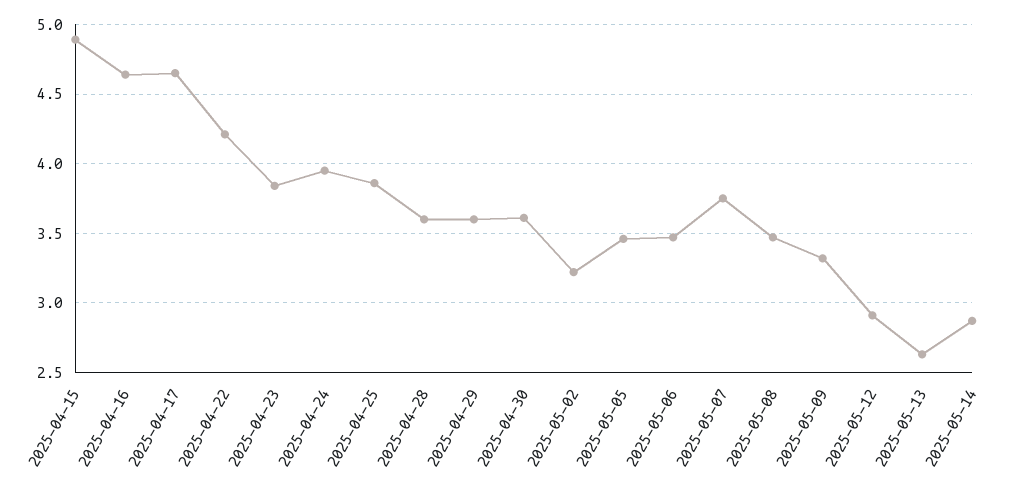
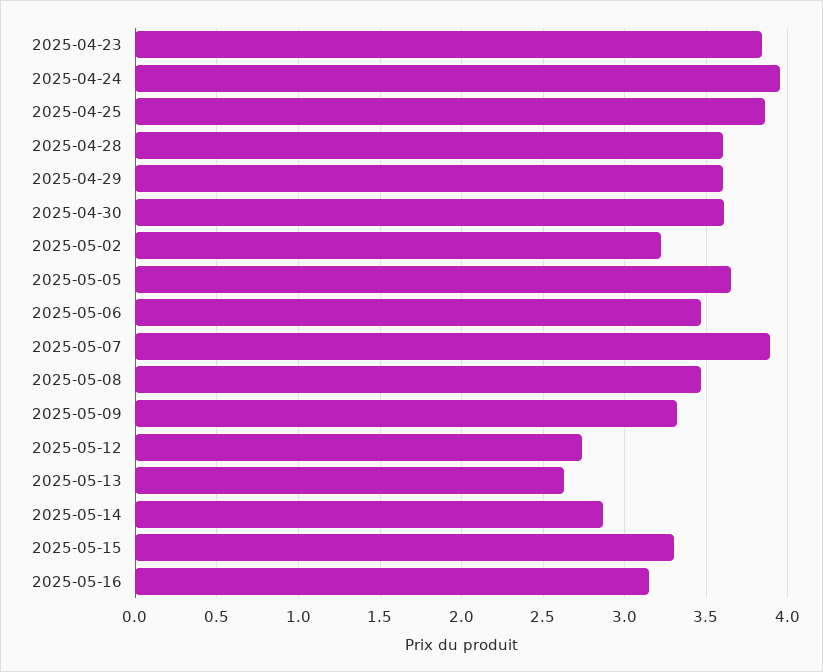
2025-04-15: 4.9 -> none
2025-04-16: 4.65 -> none
2025-04-17: 4.65 -> none
2025-04-22: 4.2 -> none
2025-05-05: 3.45 -> 3.65
2025-05-07: 3.75 -> 3.9
2025-05-12: 2.9 -> 2.75
2025-05-15: none -> 3.3
2025-05-16: none -> 3.15

